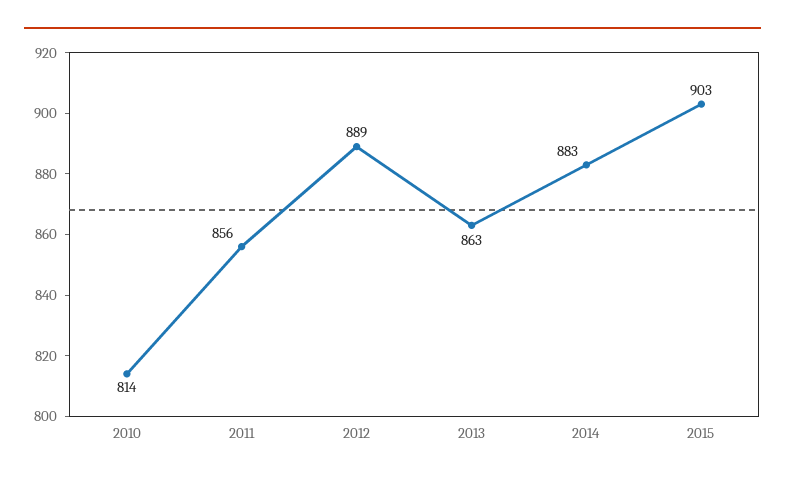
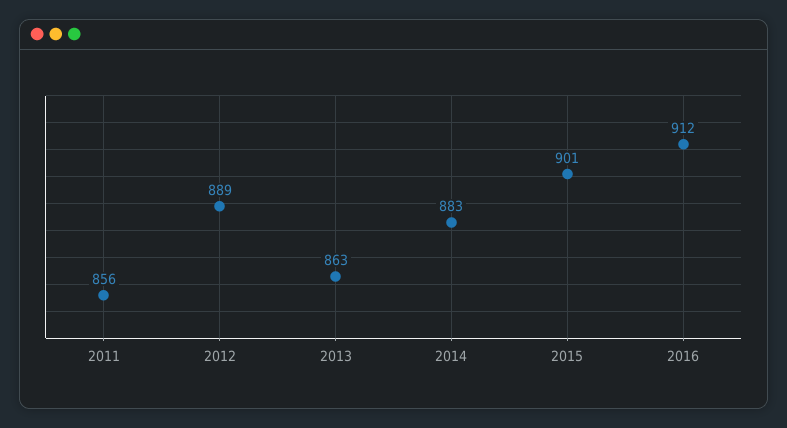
2010: 814 -> none
2015: 903 -> 901
2016: none -> 912

